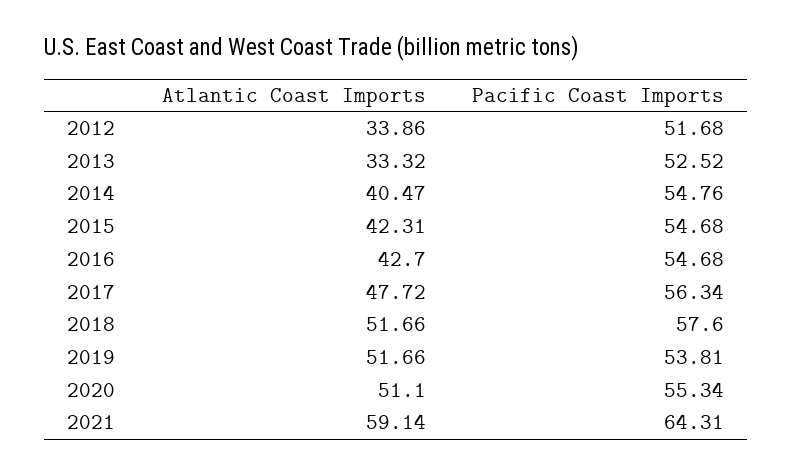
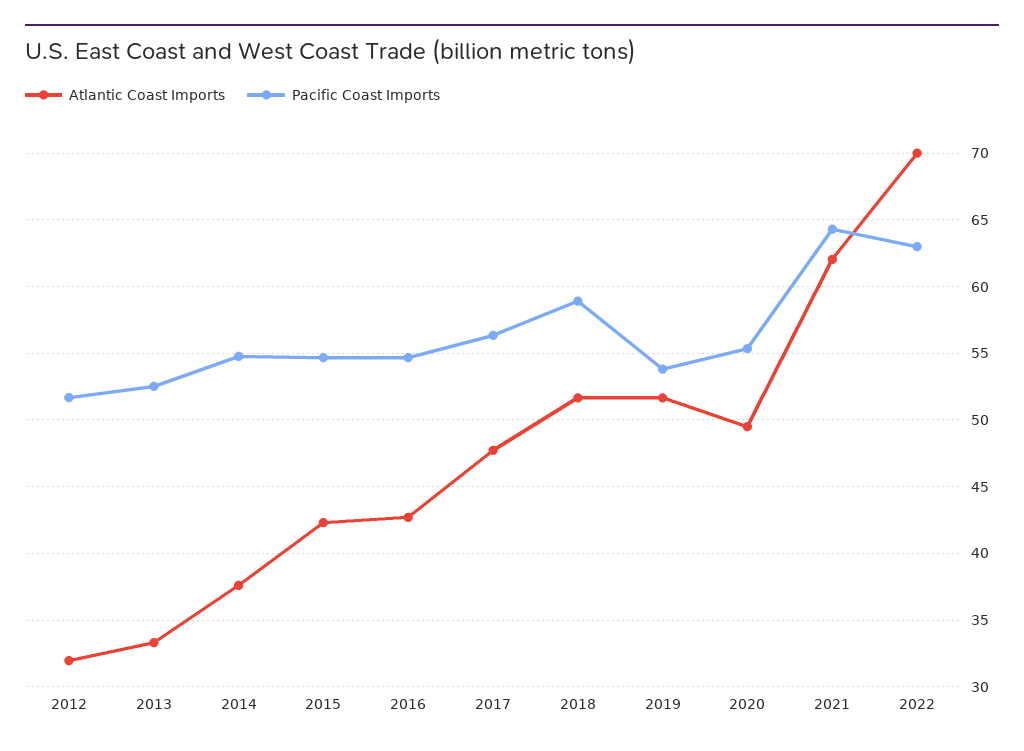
Atlantic Coast Imports, 2012: 33.86 -> 32
Atlantic Coast Imports, 2014: 40.47 -> 37.5
Pacific Coast Imports, 2018: 57.6 -> 59
Atlantic Coast Imports, 2020: 51.1 -> 49.5
Atlantic Coast Imports, 2021: 59.14 -> 62
Atlantic Coast Imports, 2022: none -> 70
Pacific Coast Imports, 2022: none -> 63

